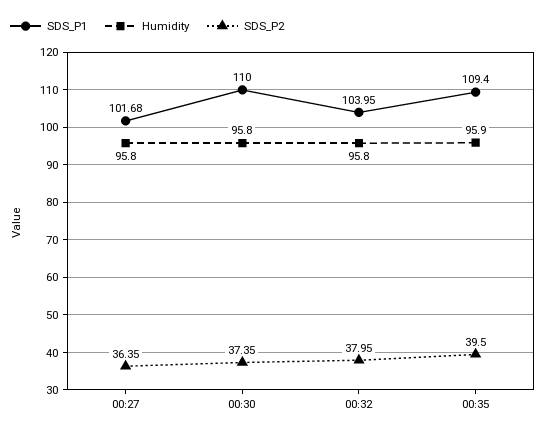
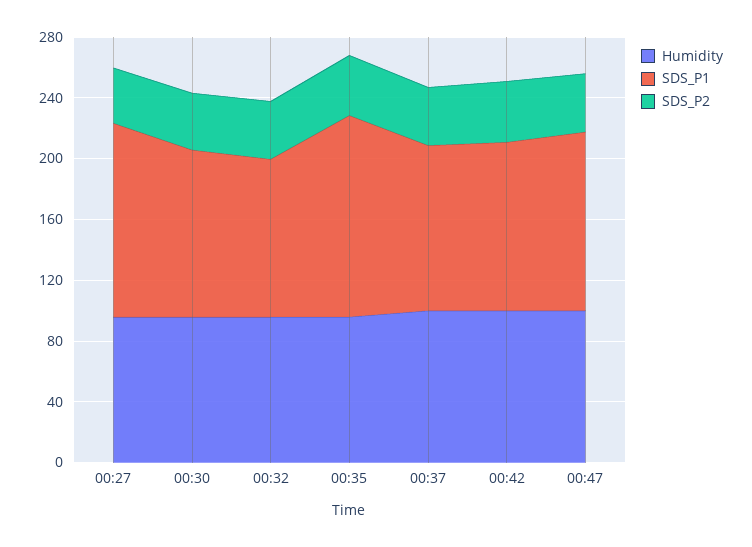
SDS_P1, 00:27: 101.68 -> 130
SDS_P1, 00:35: 109.4 -> 130
Humidity, 00:37: none -> 100
SDS_P1, 00:37: none -> 110
SDS_P2, 00:37: none -> 40
Humidity, 00:42: none -> 100
SDS_P1, 00:42: none -> 110
SDS_P2, 00:42: none -> 40
Humidity, 00:47: none -> 100
SDS_P1, 00:47: none -> 120
SDS_P2, 00:47: none -> 40

